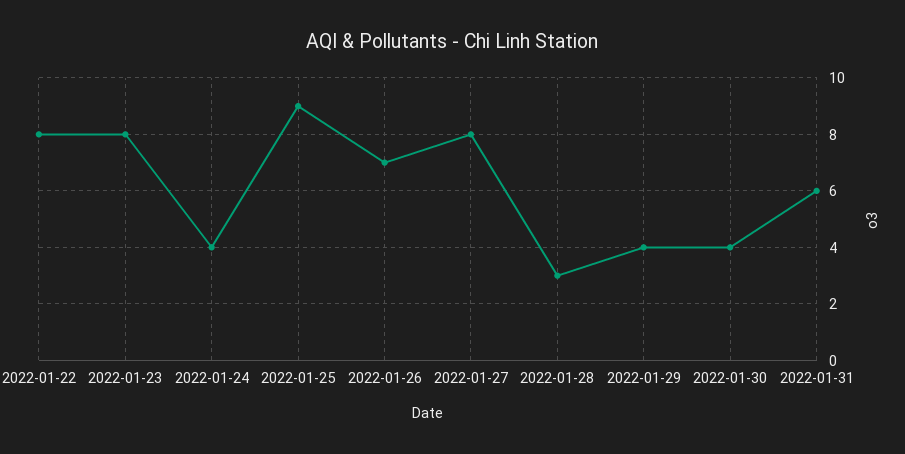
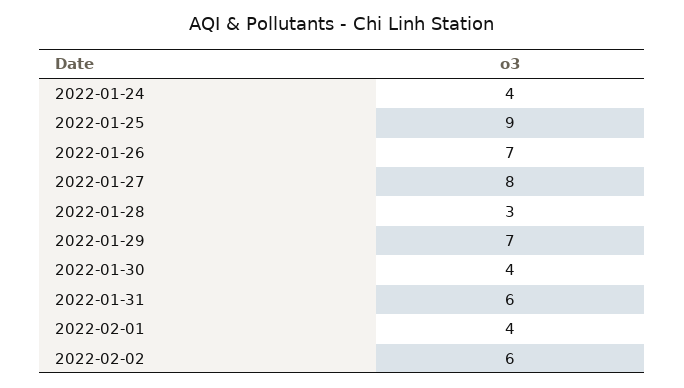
2022-01-22: 8 -> none
2022-01-23: 8 -> none
2022-01-29: 4 -> 7
2022-02-01: none -> 4
2022-02-02: none -> 6

